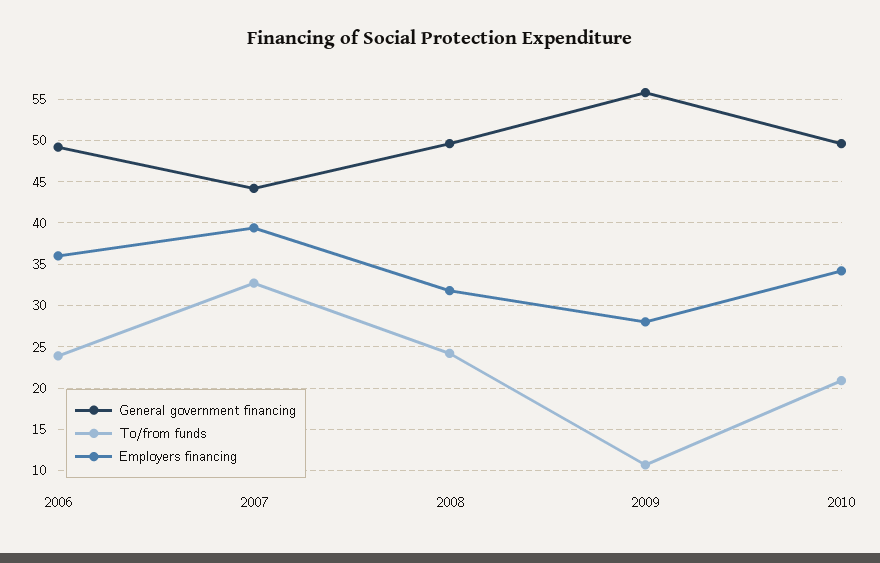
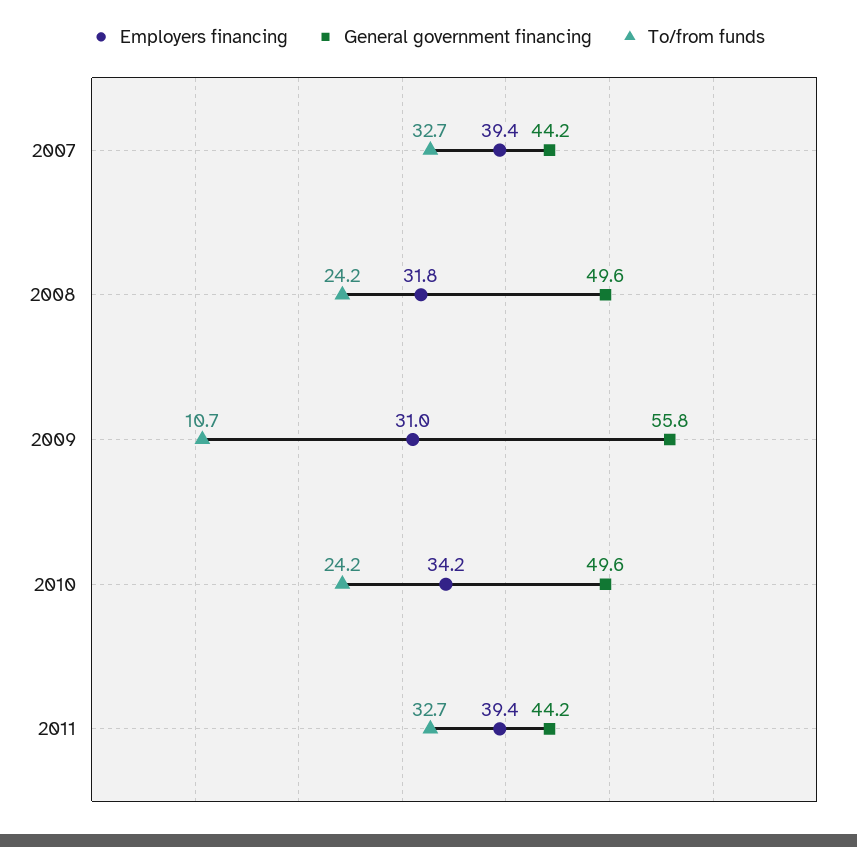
General government financing, 2006: 49 -> none
To/from funds, 2006: 24 -> none
Employers financing, 2006: 36 -> none
Employers financing, 2009: 28 -> 31
To/from funds, 2010: 21 -> 24.2
Employers financing, 2011: none -> 39.4
General government financing, 2011: none -> 44.2
To/from funds, 2011: none -> 32.7

